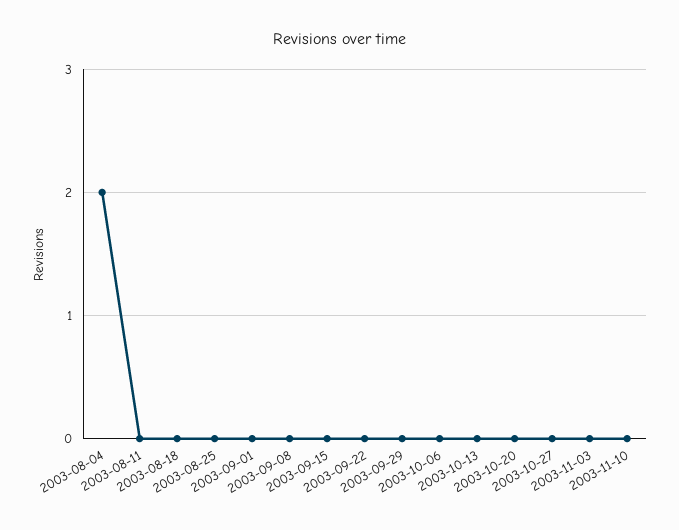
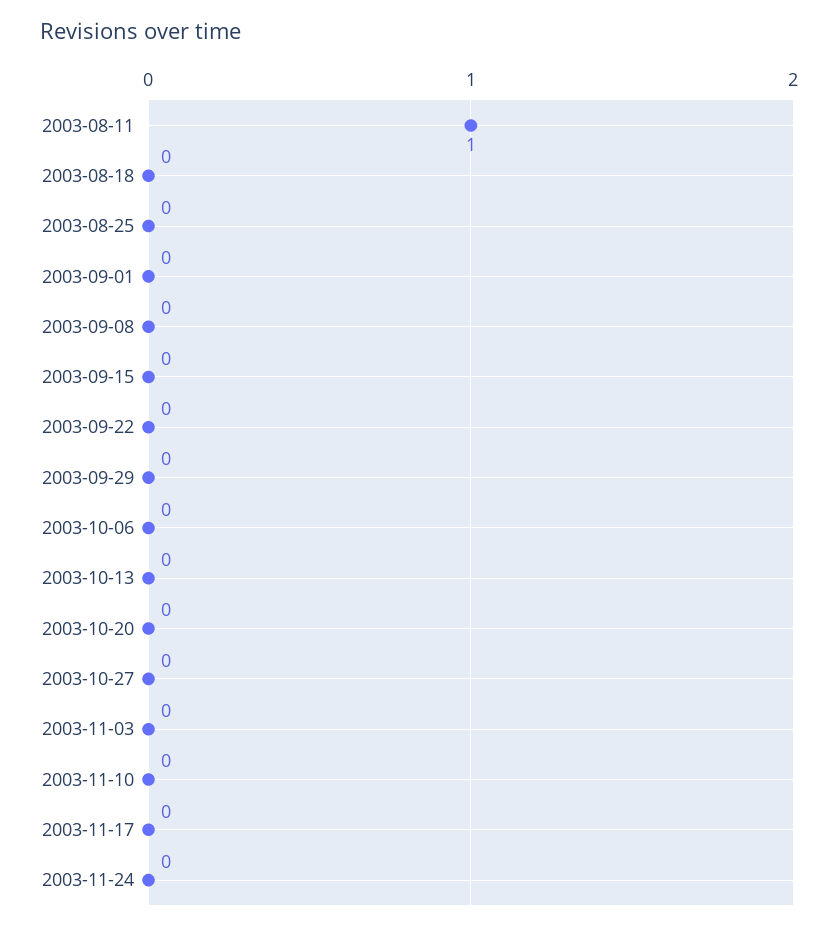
2003-08-04: 2 -> none
2003-08-11: 0 -> 1
2003-11-17: none -> 0
2003-11-24: none -> 0

